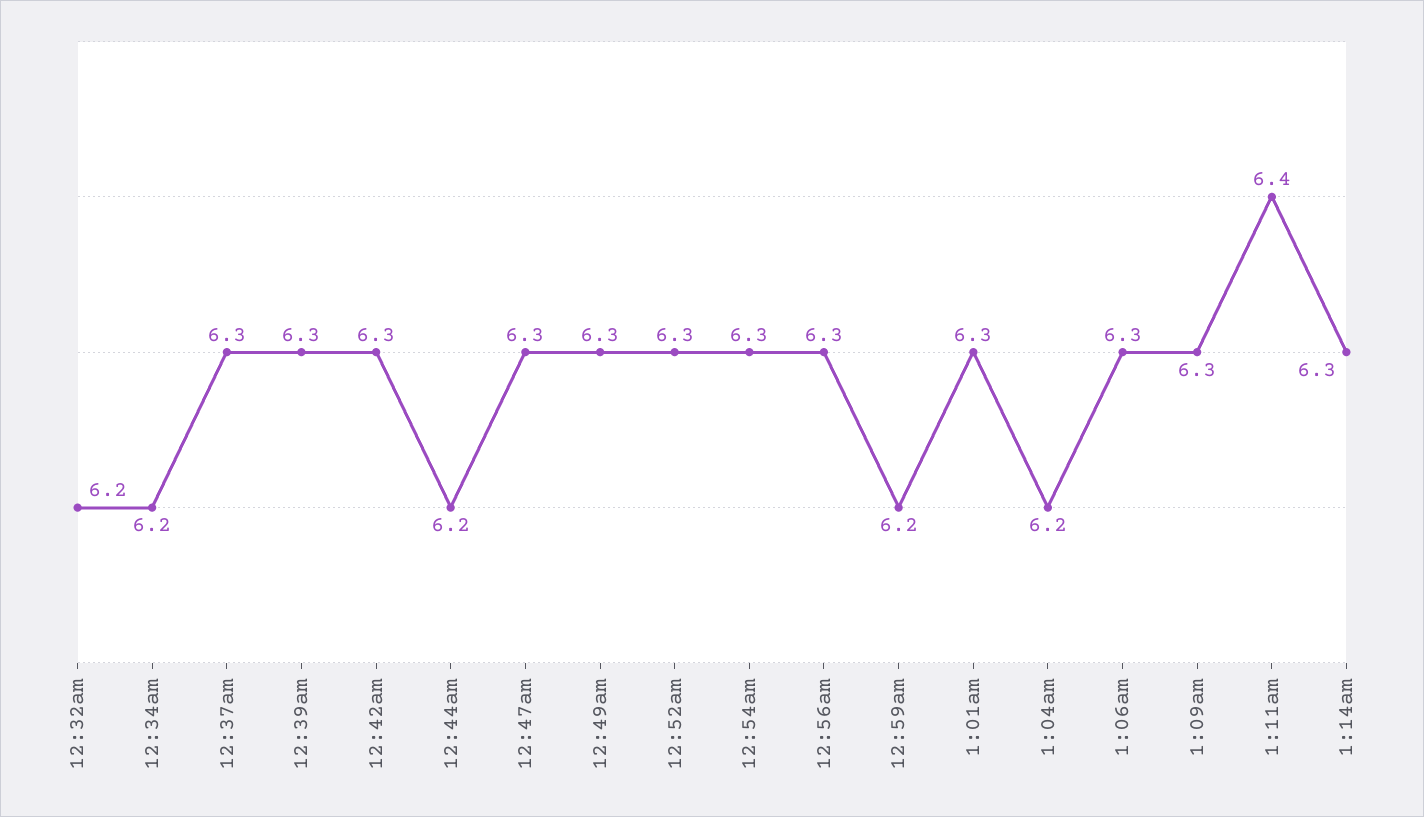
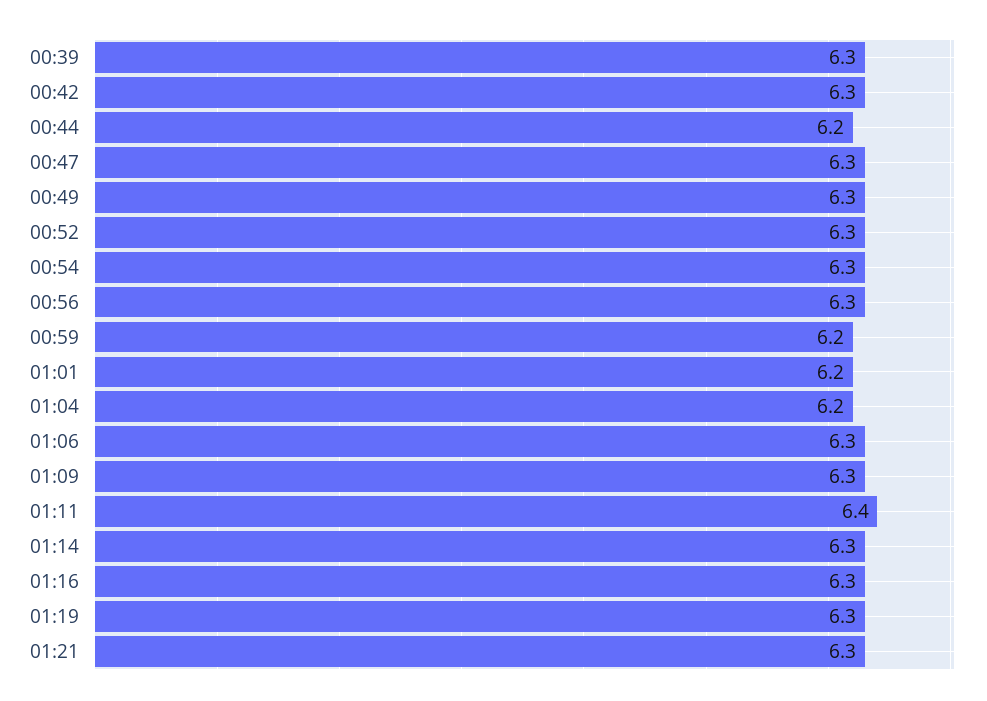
12:32am: 6.2 -> none
12:34am: 6.2 -> none
12:37am: 6.3 -> none
1:01am: 6.3 -> 6.2
01:16: none -> 6.3
01:19: none -> 6.3
01:21: none -> 6.3

